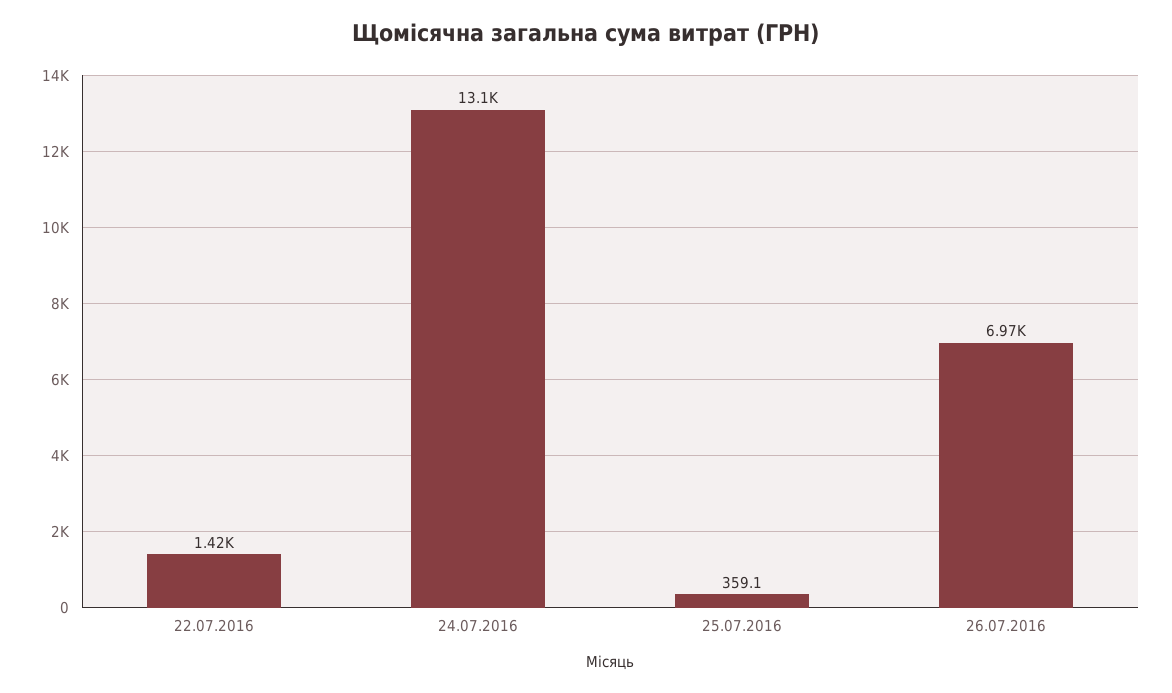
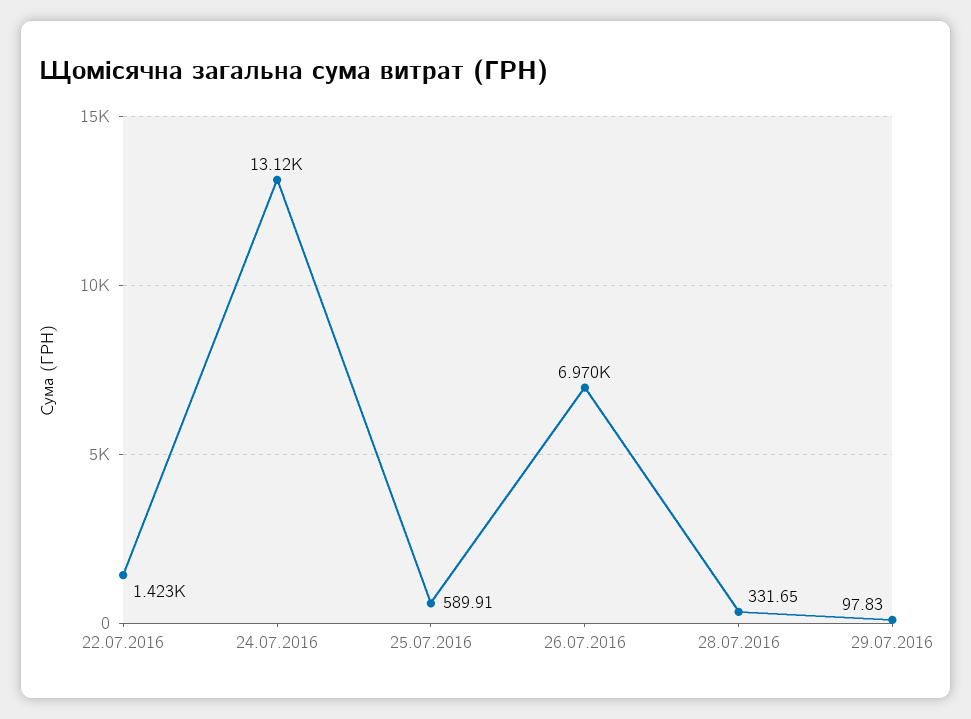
25.07.2016: 359.1 -> 589.91
28.07.2016: none -> 331.65
29.07.2016: none -> 97.83

